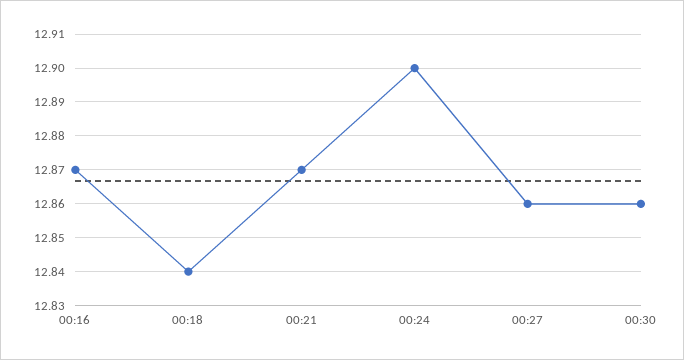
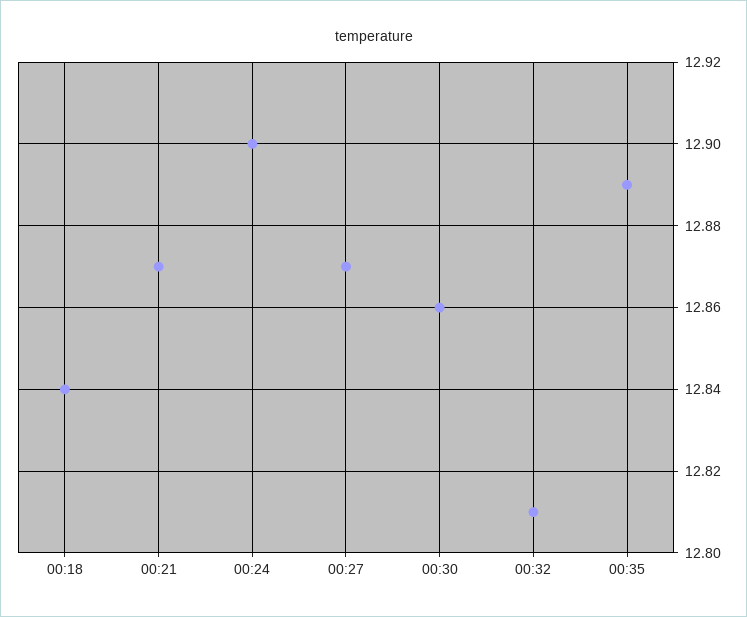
00:16: 12.87 -> none
00:27: 12.86 -> 12.87
00:32: none -> 12.81
00:35: none -> 12.89

